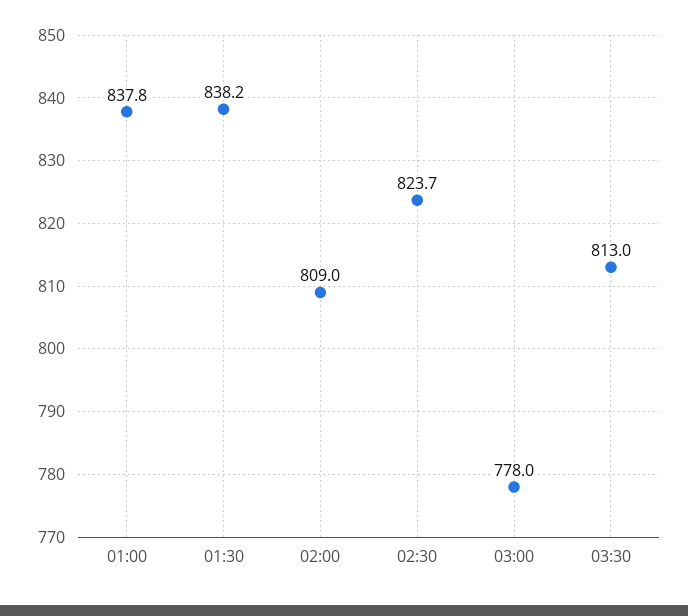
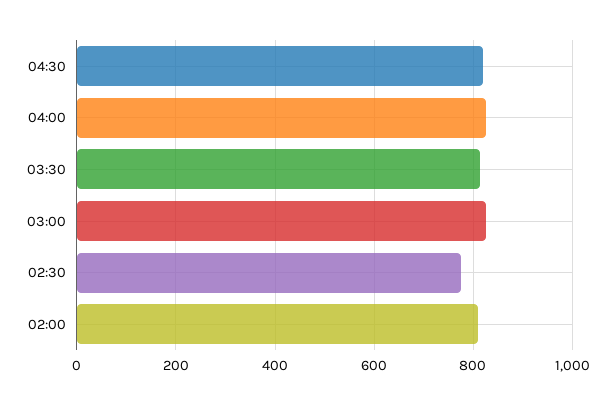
01:00: 837.8 -> none
01:30: 838.2 -> none
02:30: 823.7 -> 780
03:00: 778 -> 820
04:30: none -> 820
04:00: none -> 820

